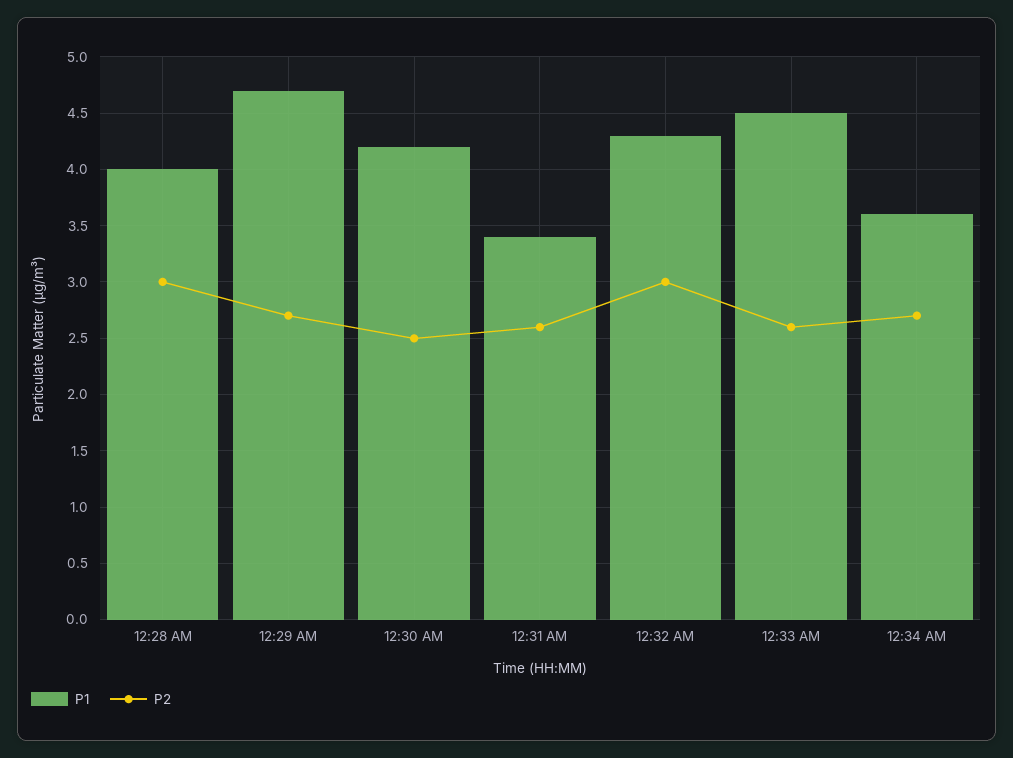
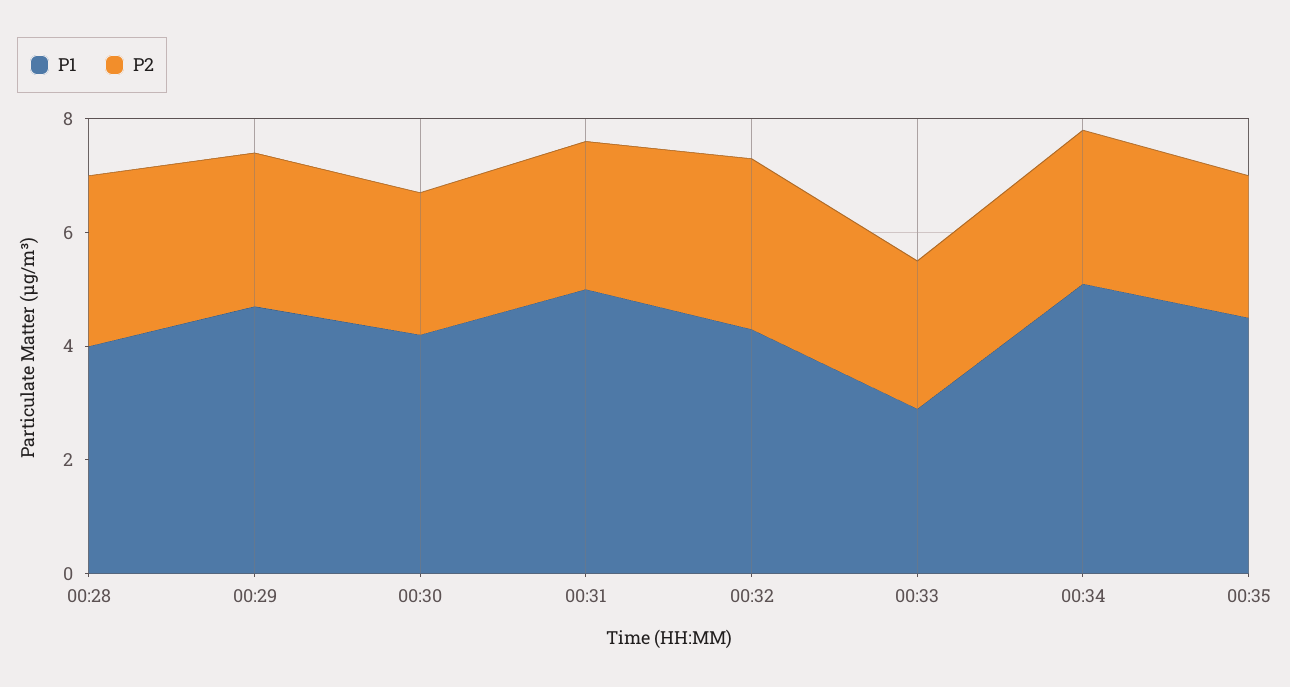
P1, 12:31 AM: 3.4 -> 5
P1, 12:33 AM: 4.5 -> 3
P1, 12:34 AM: 3.6 -> 5
P1, 00:35: none -> 4.5
P2, 00:35: none -> 2.5

